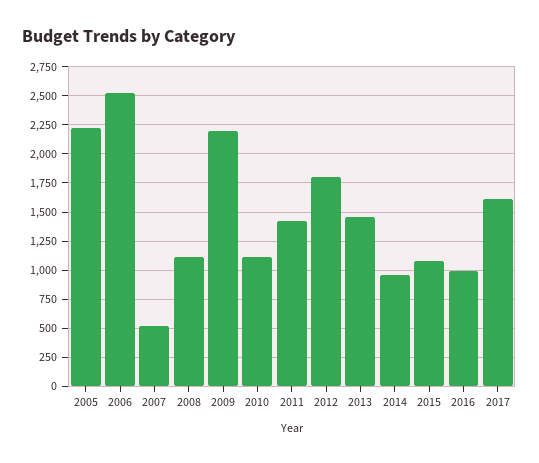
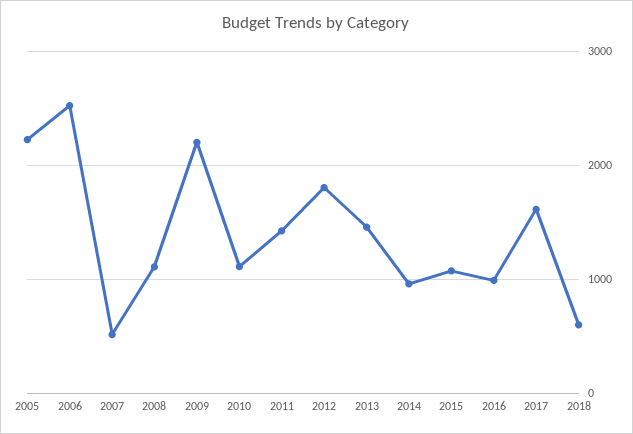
2018: none -> 600

